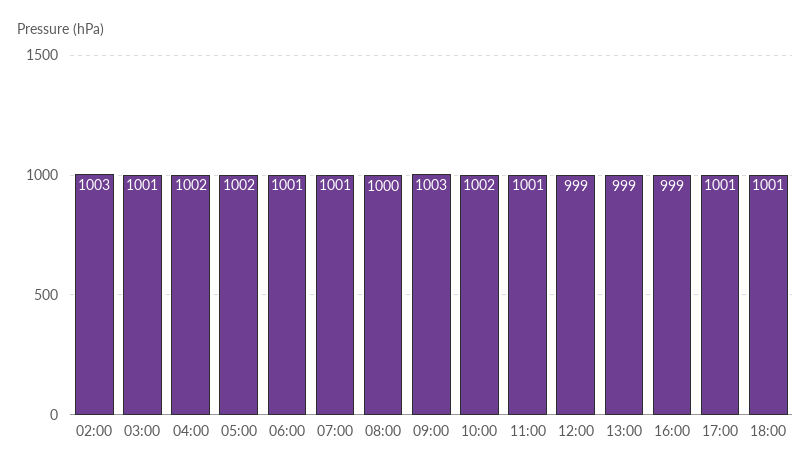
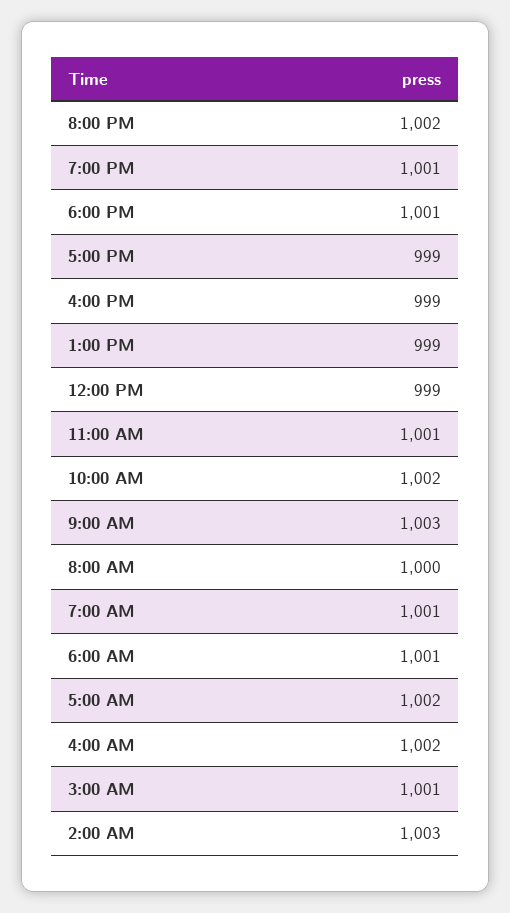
17:00: 1001 -> 999
8:00 PM: none -> 1002
7:00 PM: none -> 1001

